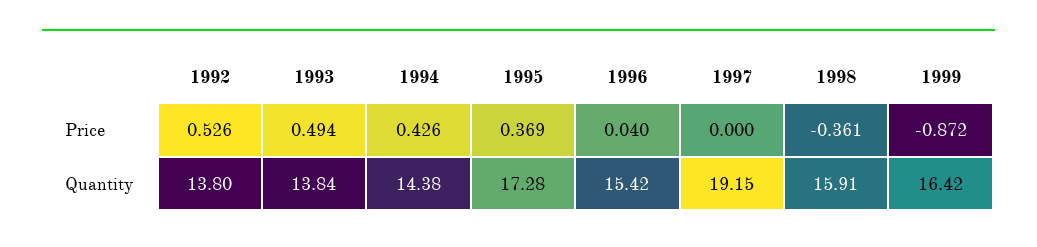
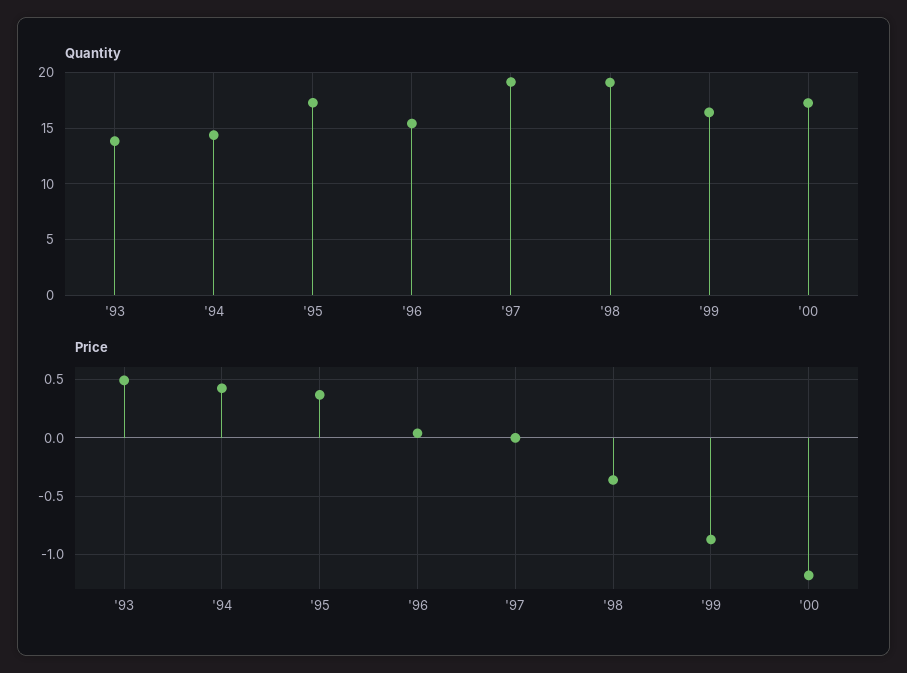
Price, 1992: 0.526 -> none
Quantity, 1992: 13.8 -> none
Quantity, 1998: 15.91 -> 19
Quantity, '00: none -> 17
Price, '00: none -> -1.2

